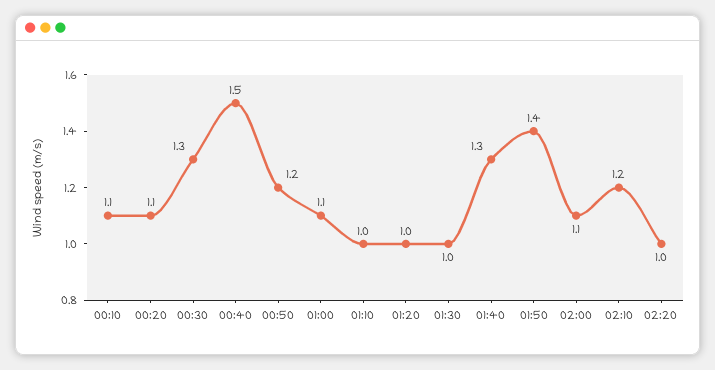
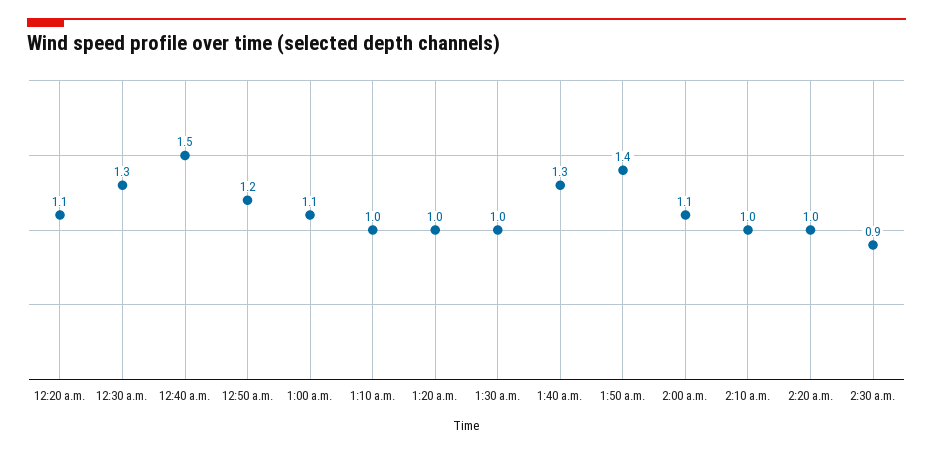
00:10: 1.1 -> none
02:10: 1.2 -> 1
2:30 a.m.: none -> 0.9

